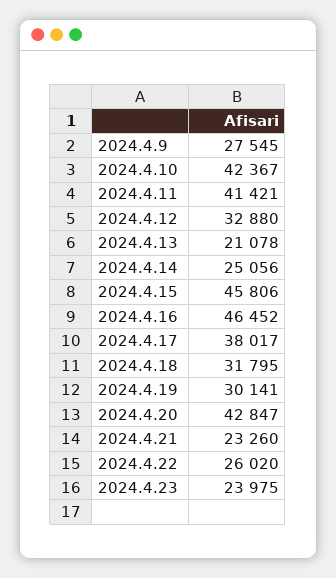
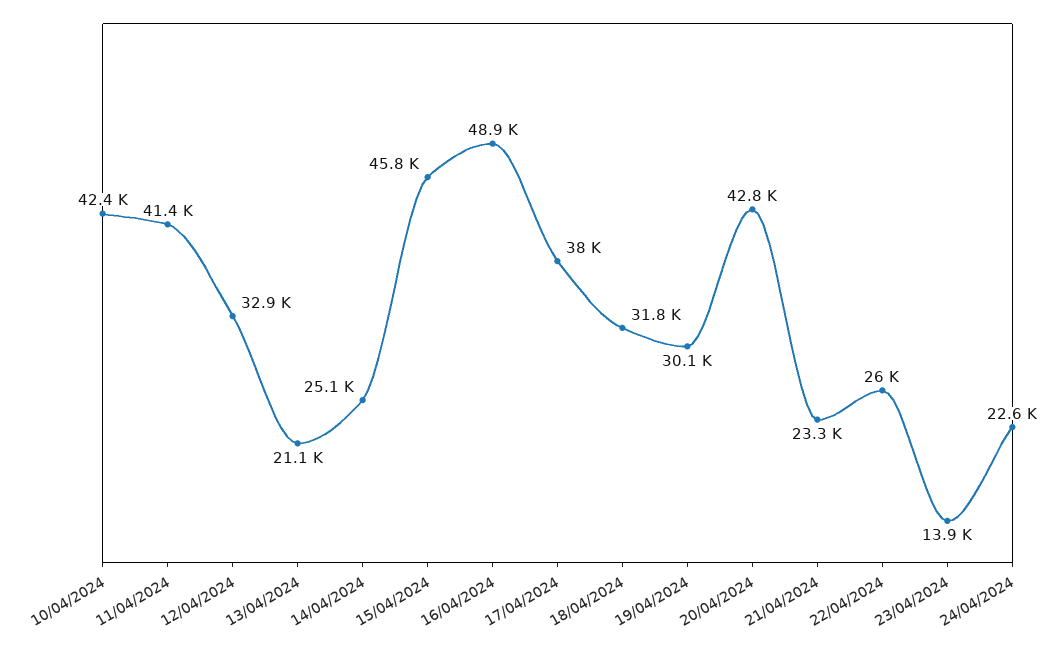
2024.4.9: 27545 -> none
2024.4.16: 46452 -> 48900
2024.4.23: 23975 -> 13900
24/04/2024: none -> 22600

